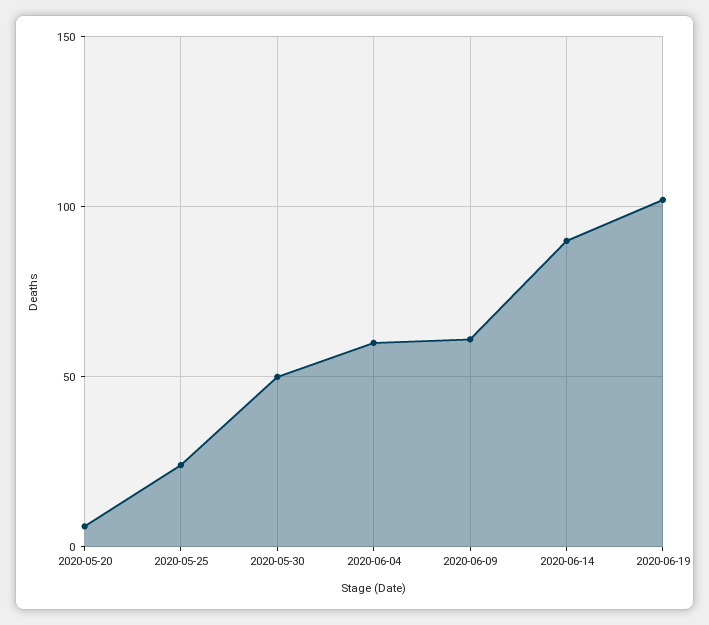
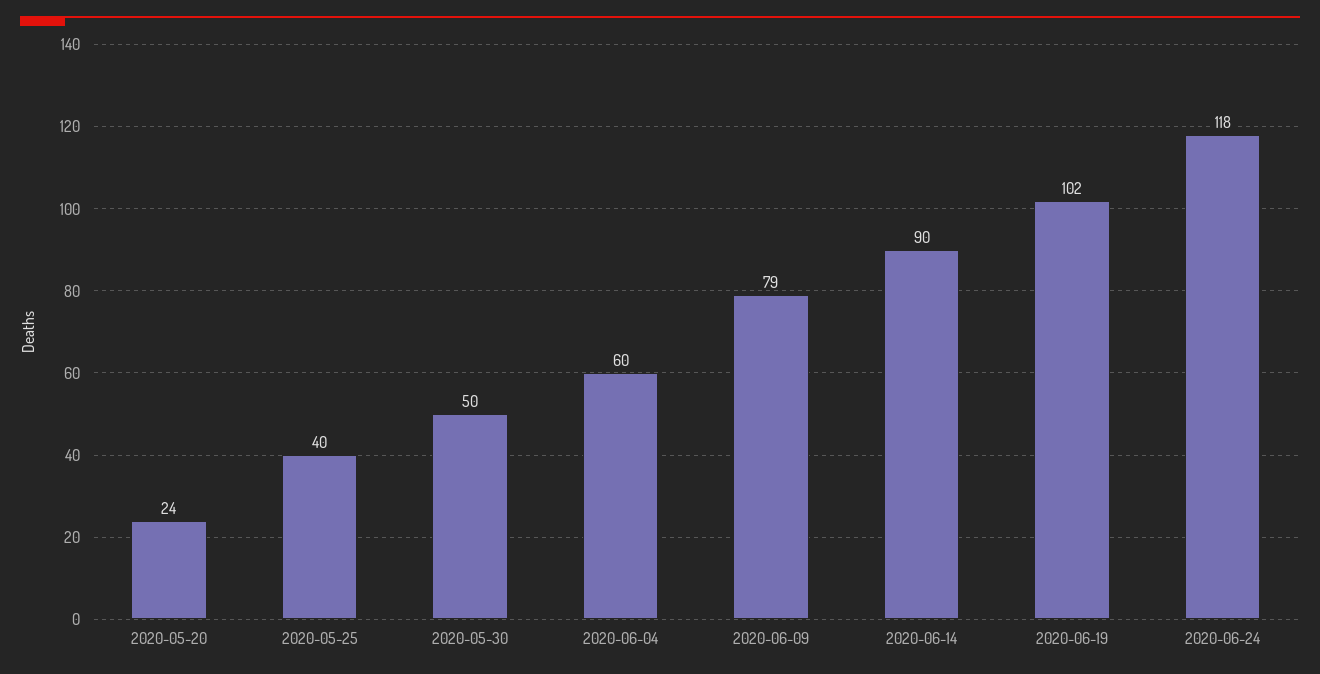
2020-05-20: 5 -> 24
2020-05-25: 25 -> 40
2020-06-09: 60 -> 79
2020-06-24: none -> 118

